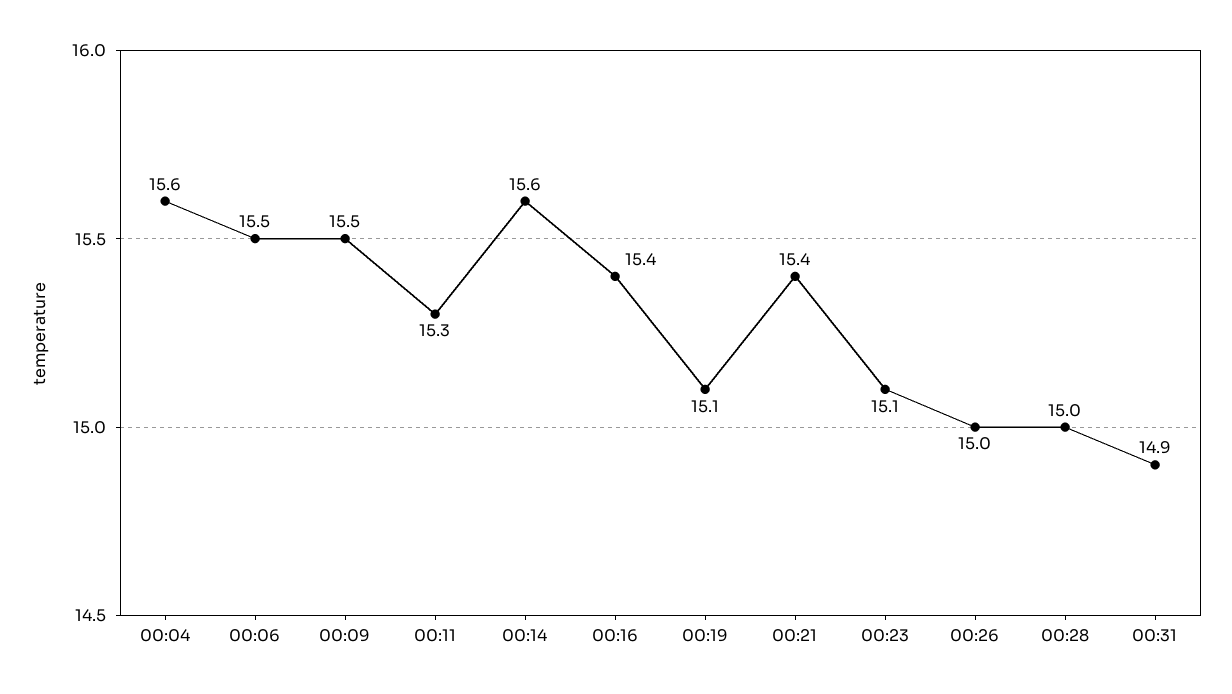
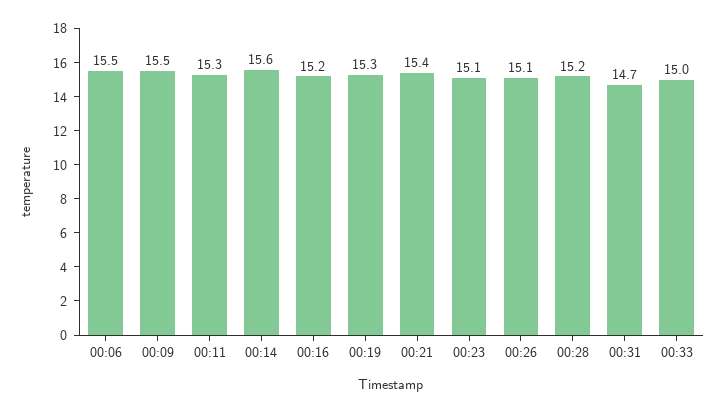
00:04: 15.6 -> none
00:16: 15.4 -> 15.2
00:19: 15.1 -> 15.3
00:26: 15 -> 15.1
00:28: 15 -> 15.2
00:31: 14.9 -> 14.7
00:33: none -> 15

